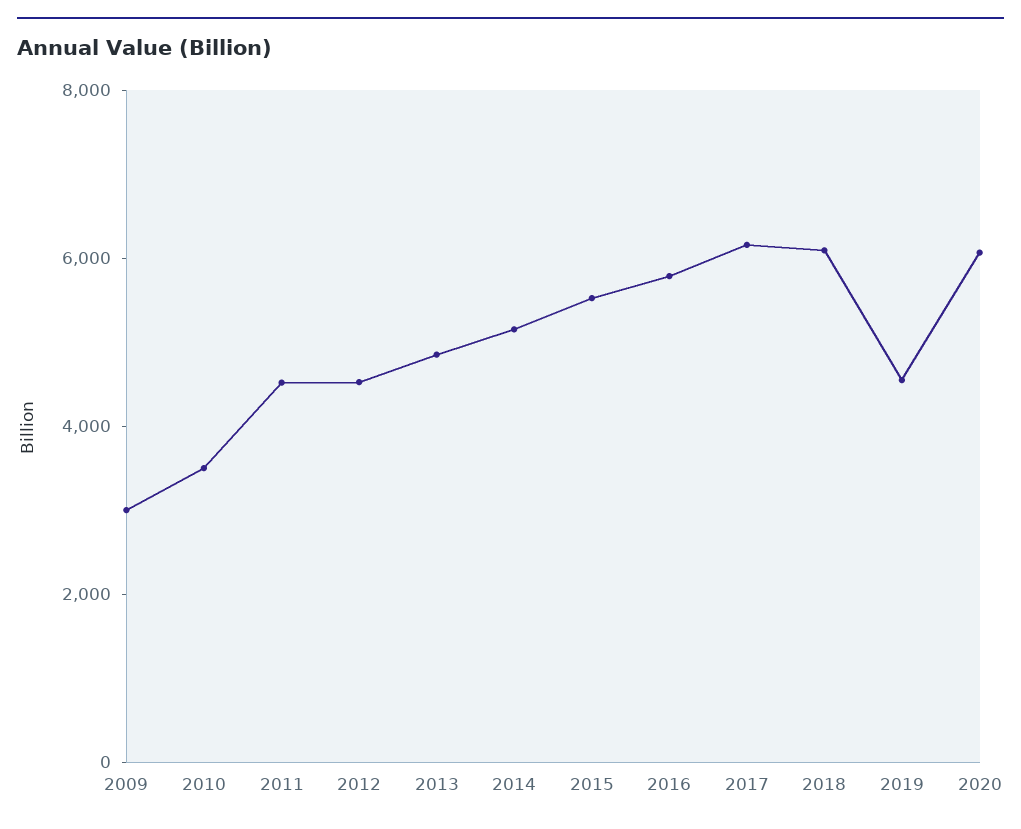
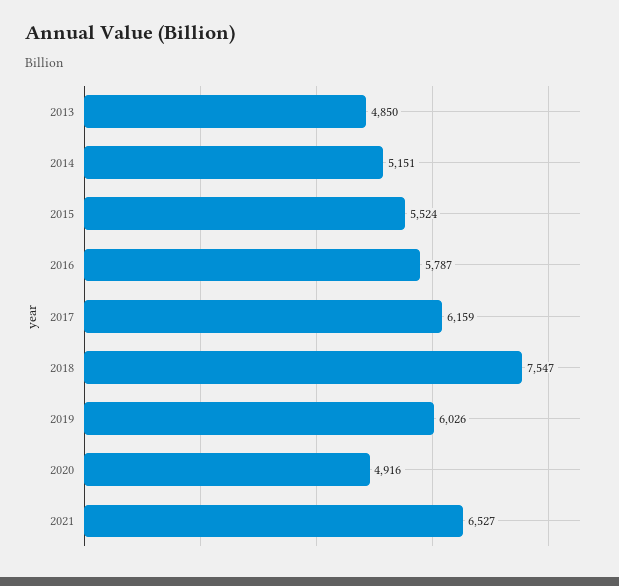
2009: 3000 -> none
2010: 3500 -> none
2011: 4500 -> none
2012: 4500 -> none
2018: 6000 -> 7547
2019: 4500 -> 6026
2020: 6000 -> 4916
2021: none -> 6527

